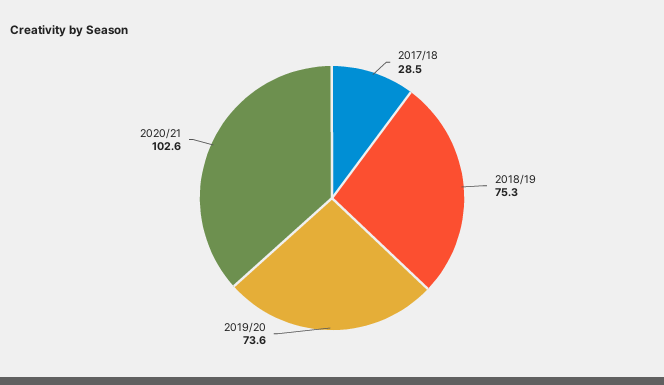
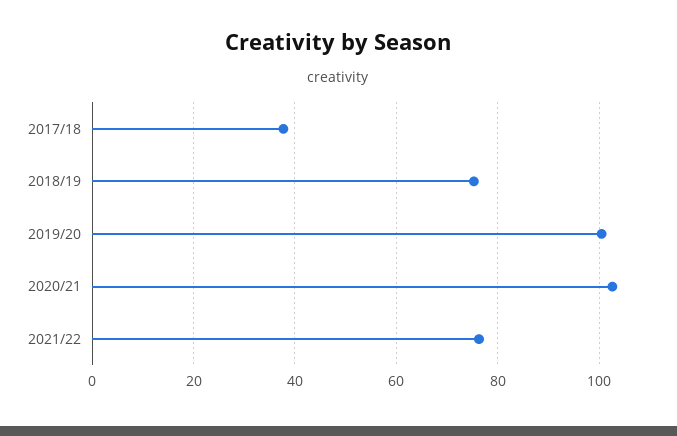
2017/18: 28.5 -> 38
2019/20: 73.6 -> 100
2021/22: none -> 76

